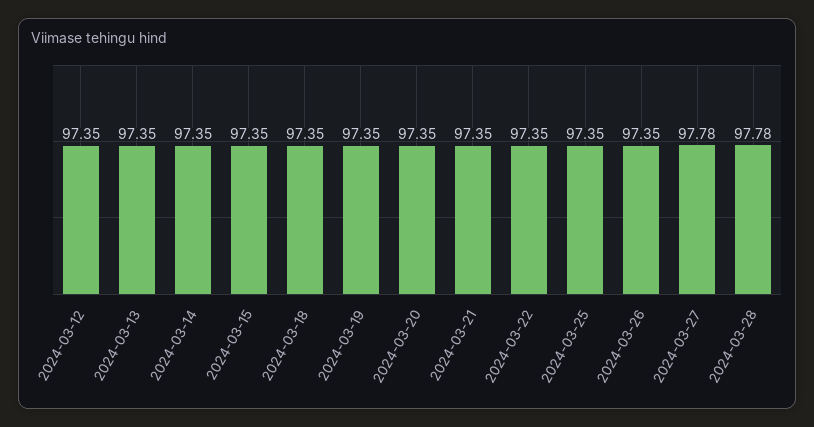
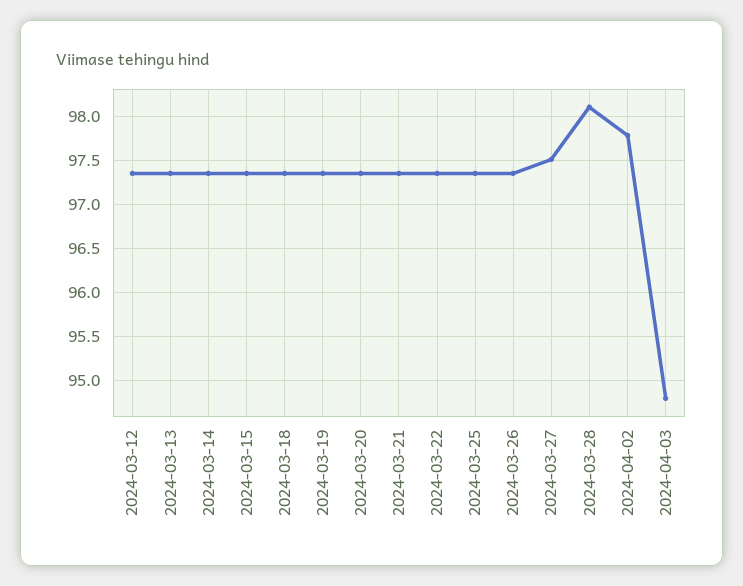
2024-03-27: 97.78 -> 97.5
2024-03-28: 97.78 -> 98.1
2024-04-02: none -> 97.8
2024-04-03: none -> 94.8

